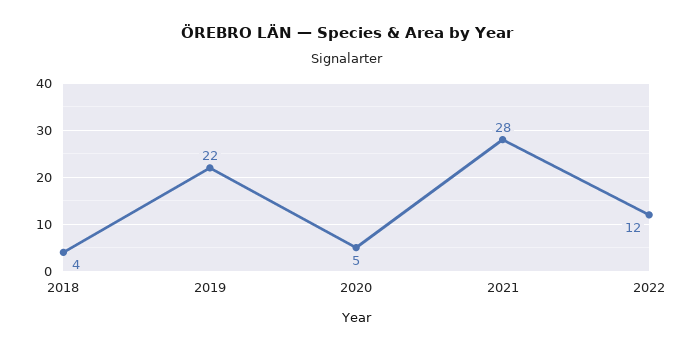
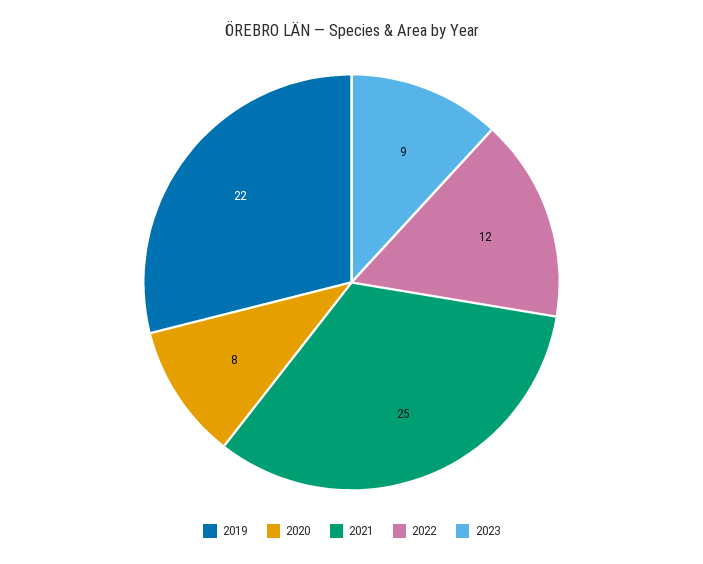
2018: 4 -> none
2020: 5 -> 8
2021: 28 -> 25
2023: none -> 9

